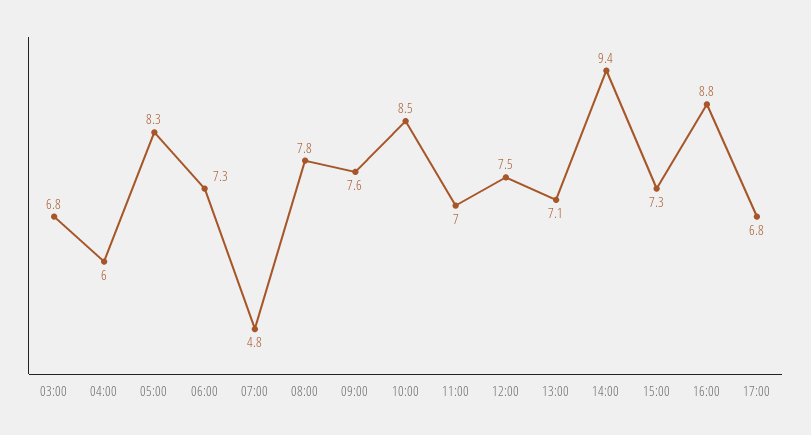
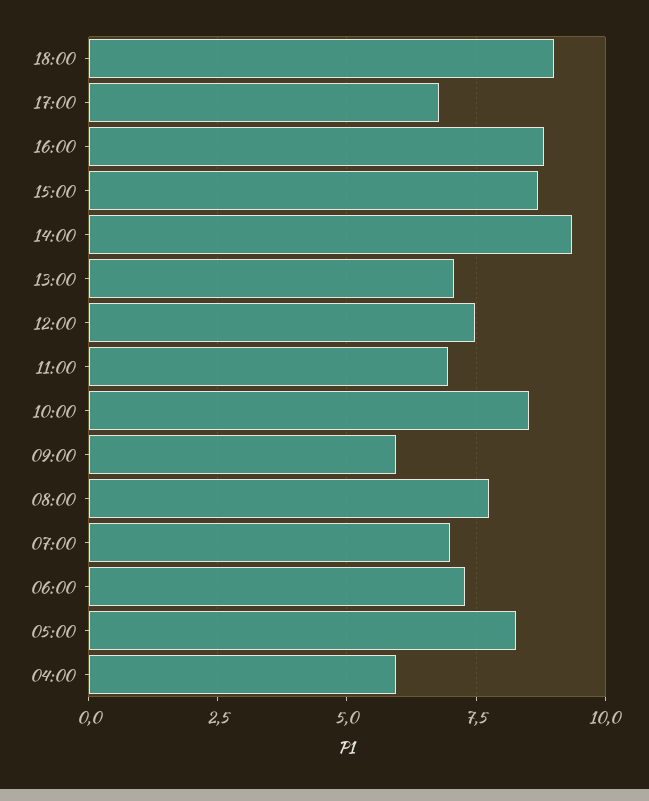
03:00: 6.8 -> none
07:00: 4.8 -> 7
09:00: 7.6 -> 6
15:00: 7.3 -> 8.75
18:00: none -> 9

